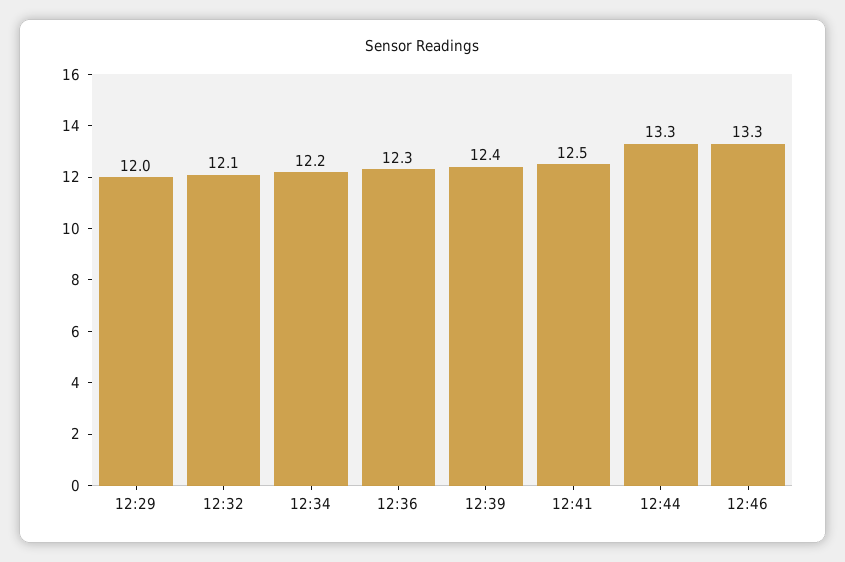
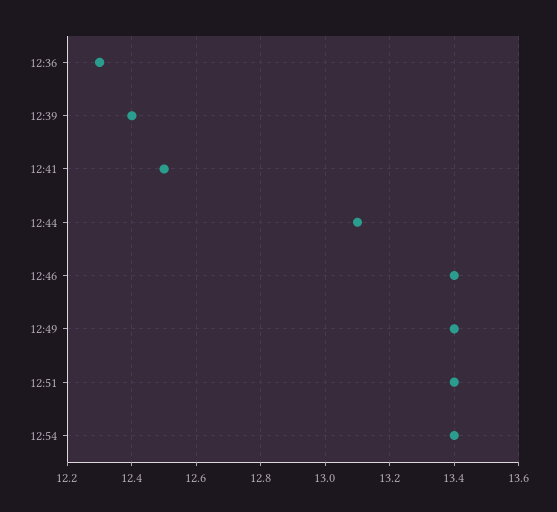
12:29: 12 -> none
12:32: 12.1 -> none
12:34: 12.2 -> none
12:44: 13.3 -> 13.1
12:46: 13.3 -> 13.4
12:49: none -> 13.4
12:51: none -> 13.4
12:54: none -> 13.4

